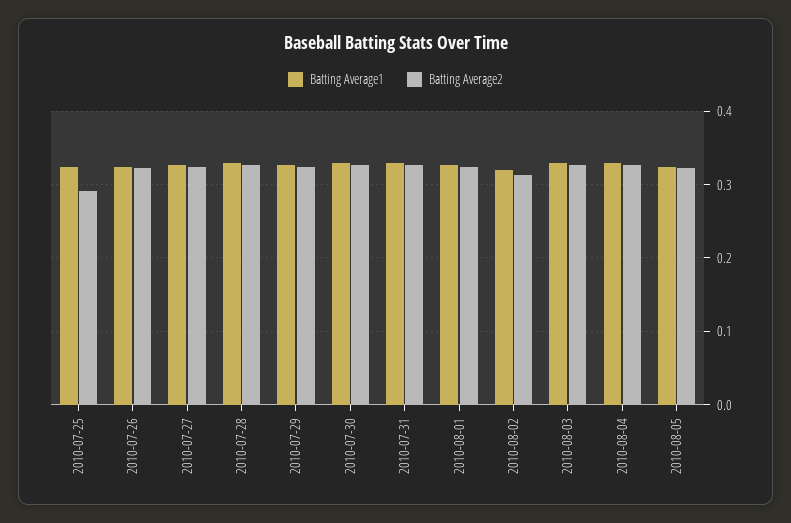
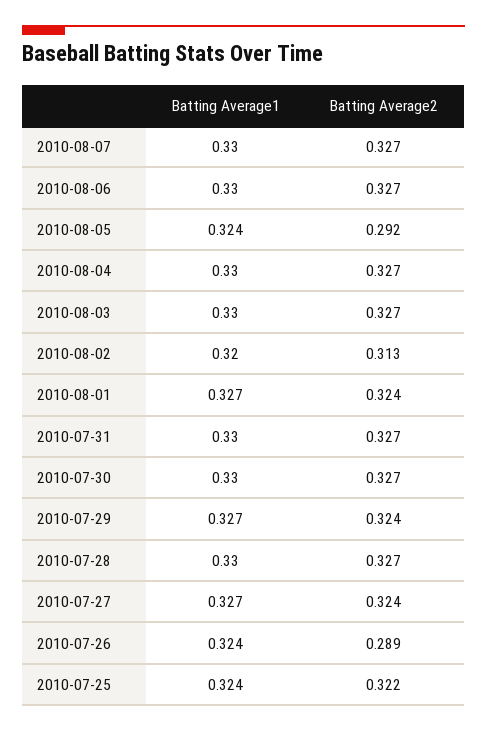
Batting Average2, 2010-07-25: 0.29 -> 0.322
Batting Average2, 2010-07-26: 0.32 -> 0.289
Batting Average2, 2010-08-05: 0.32 -> 0.292
Batting Average1, 2010-08-07: none -> 0.33
Batting Average2, 2010-08-07: none -> 0.327
Batting Average1, 2010-08-06: none -> 0.33
Batting Average2, 2010-08-06: none -> 0.327

